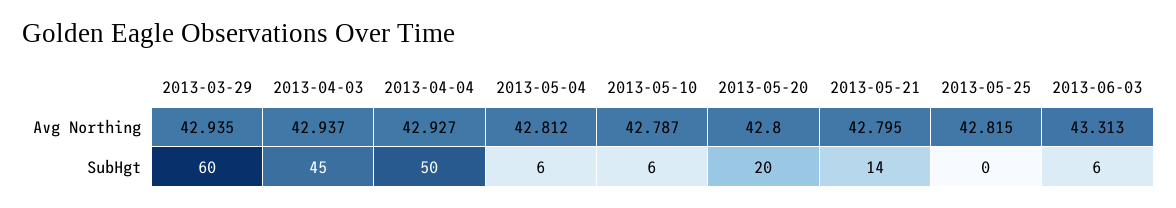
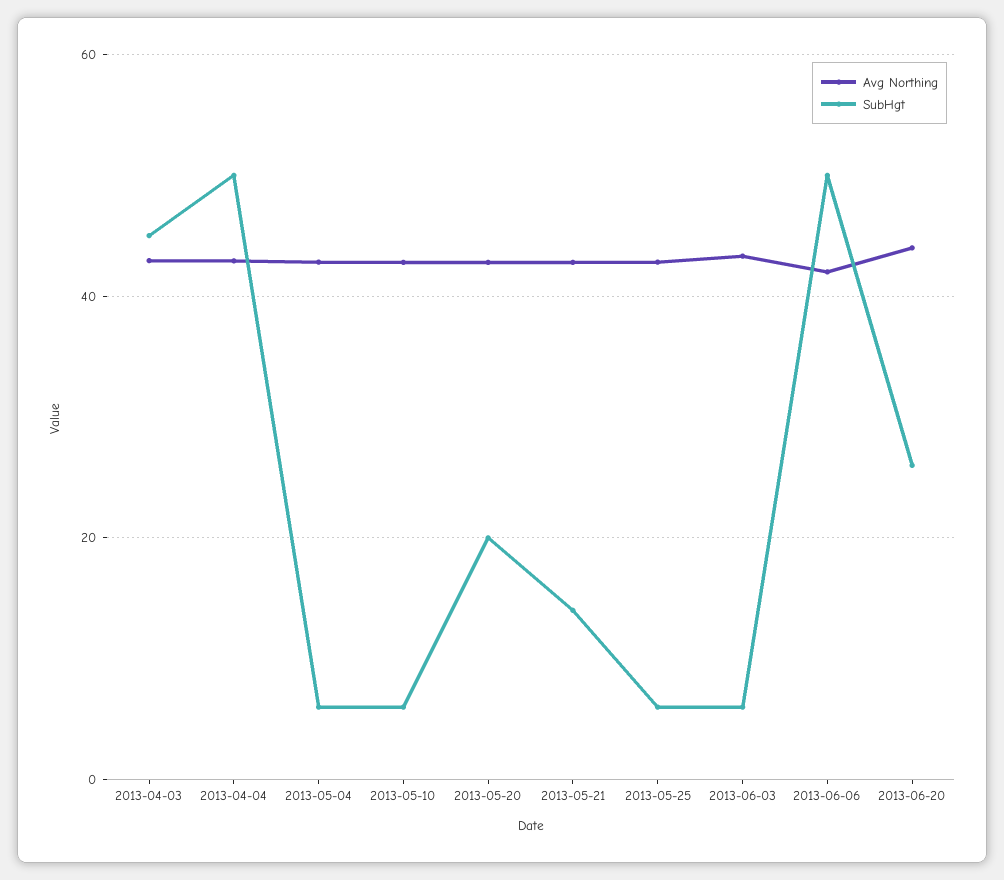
Avg Northing, 2013-03-29: 42.935 -> none
SubHgt, 2013-03-29: 60 -> none
SubHgt, 2013-05-25: 0 -> 6
Avg Northing, 2013-06-06: none -> 42
SubHgt, 2013-06-06: none -> 50
Avg Northing, 2013-06-20: none -> 44
SubHgt, 2013-06-20: none -> 26

